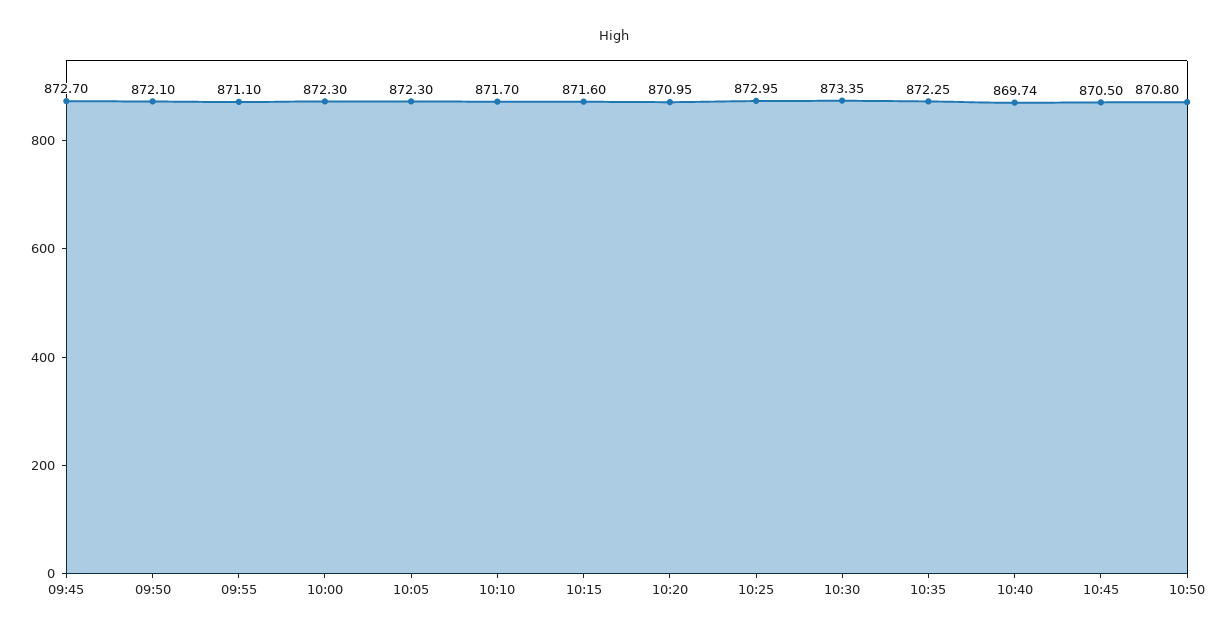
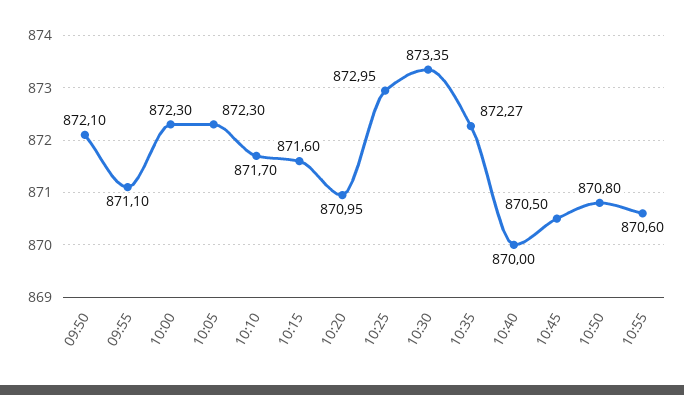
09:45: 872.7 -> none
10:35: 872.25 -> 872.27
10:40: 869.74 -> 870
10:55: none -> 870.6

